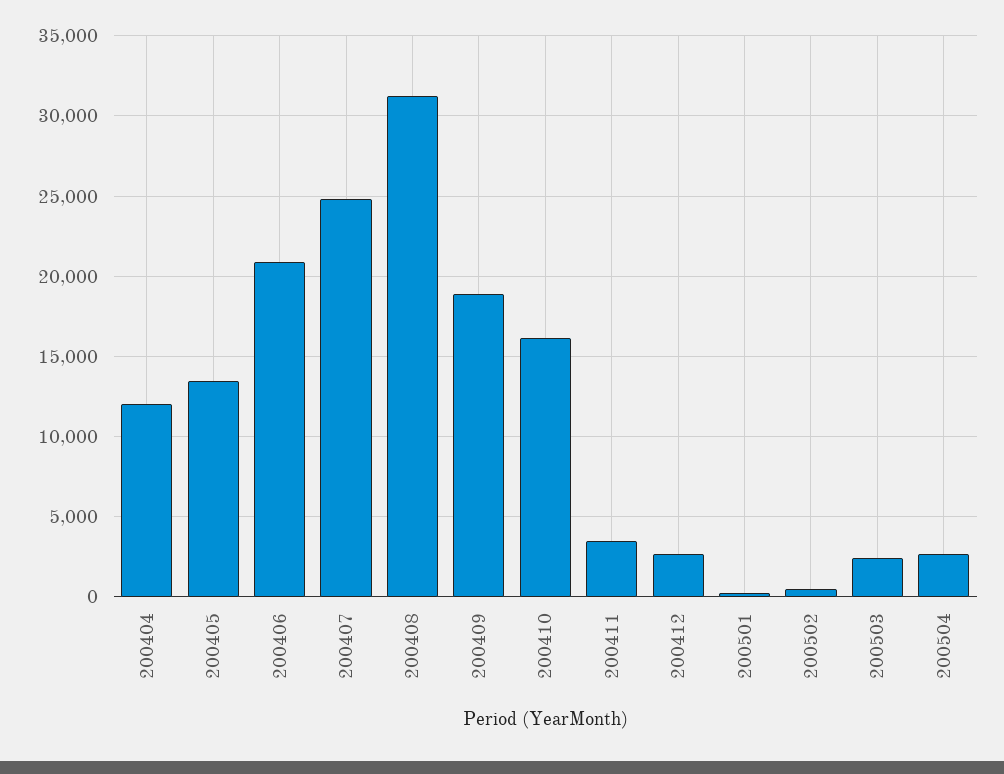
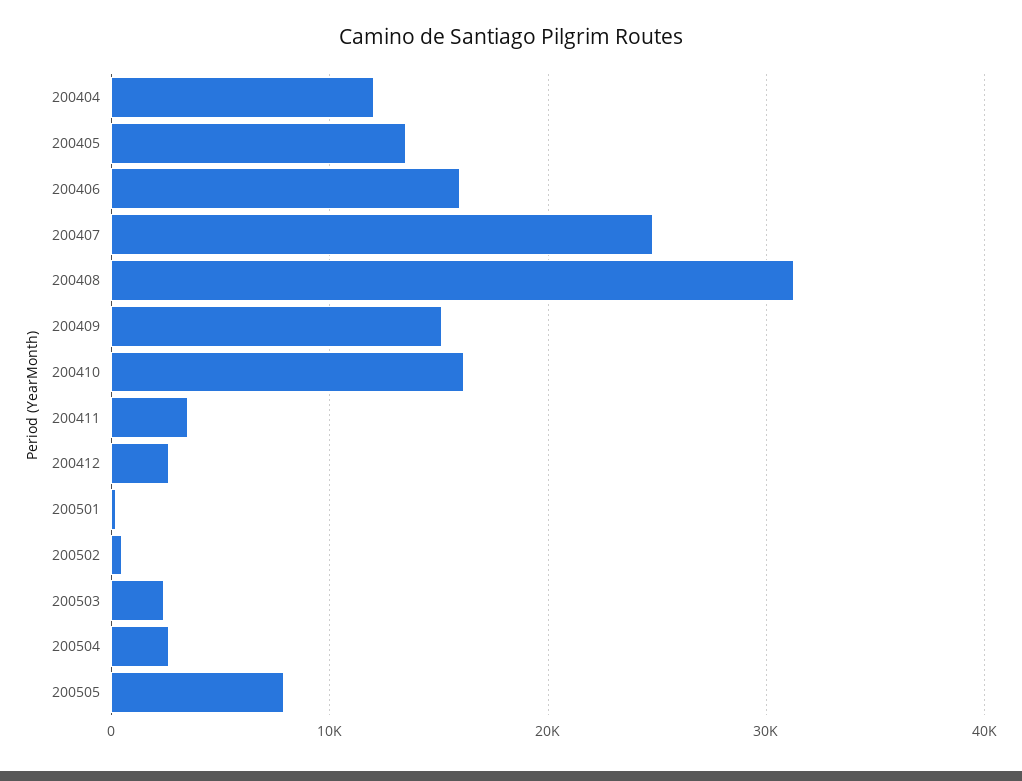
200406: 21000 -> 16000
200409: 19000 -> 15000
200505: none -> 8000

